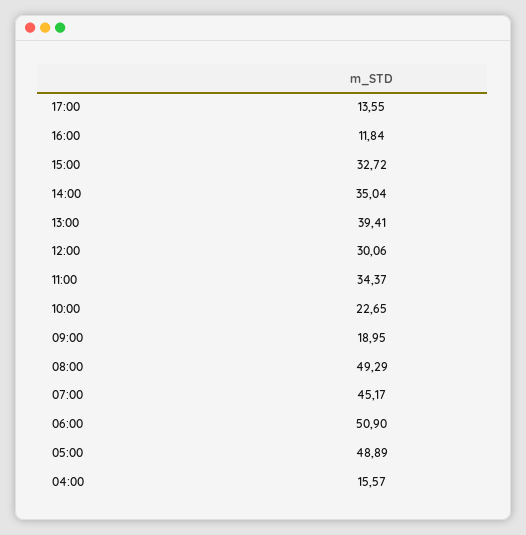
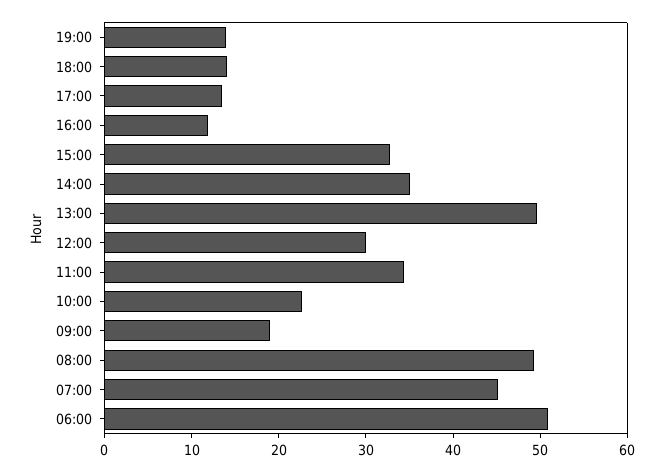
13:00: 39.41 -> 50
05:00: 48.89 -> none
04:00: 15.57 -> none
19:00: none -> 14
18:00: none -> 14

